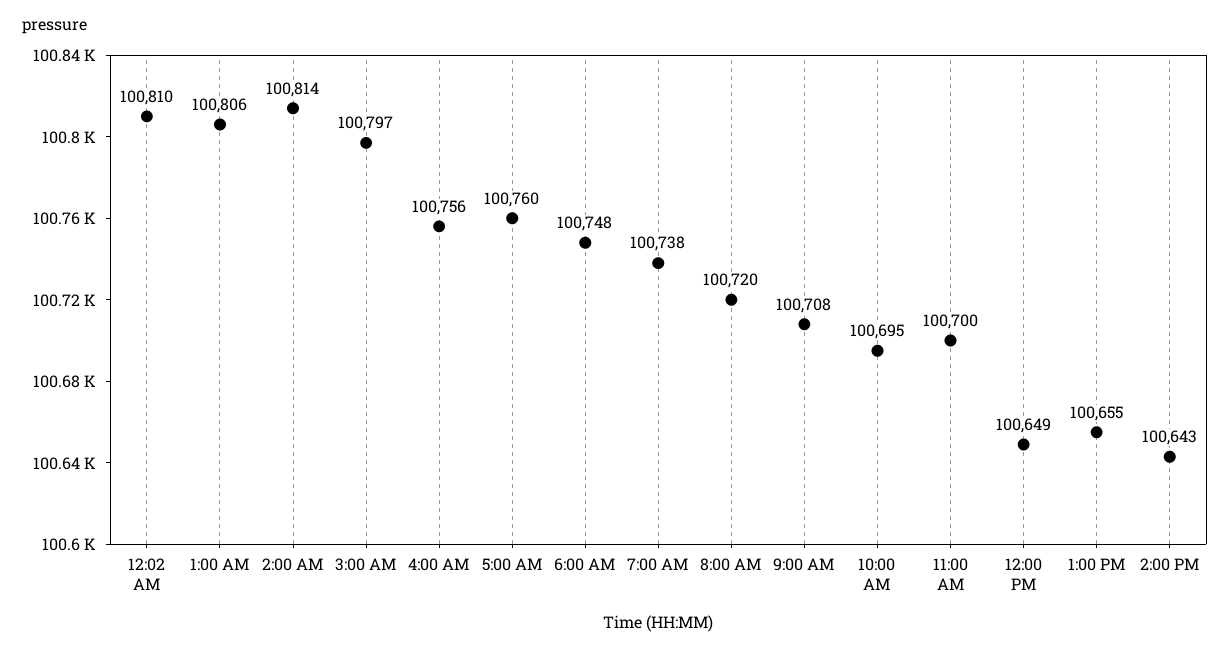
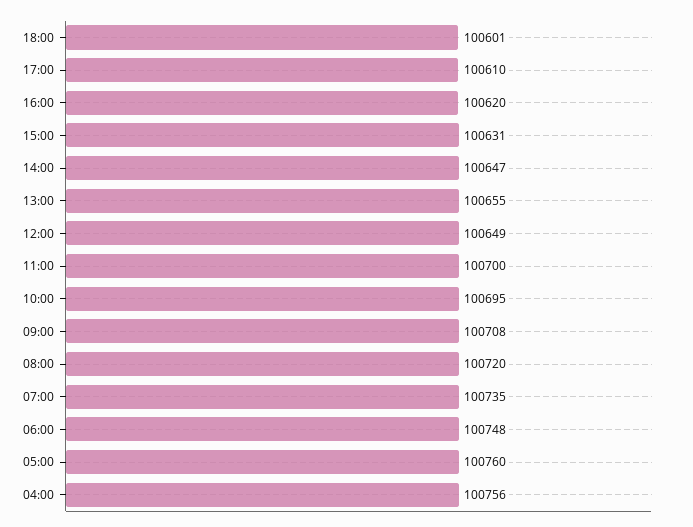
12:02 AM: 100810 -> none
1:00 AM: 100806 -> none
2:00 AM: 100814 -> none
3:00 AM: 100797 -> none
7:00 AM: 100738 -> 100735
2:00 PM: 100643 -> 100647
18:00: none -> 100601
17:00: none -> 100610
16:00: none -> 100620
15:00: none -> 100631

